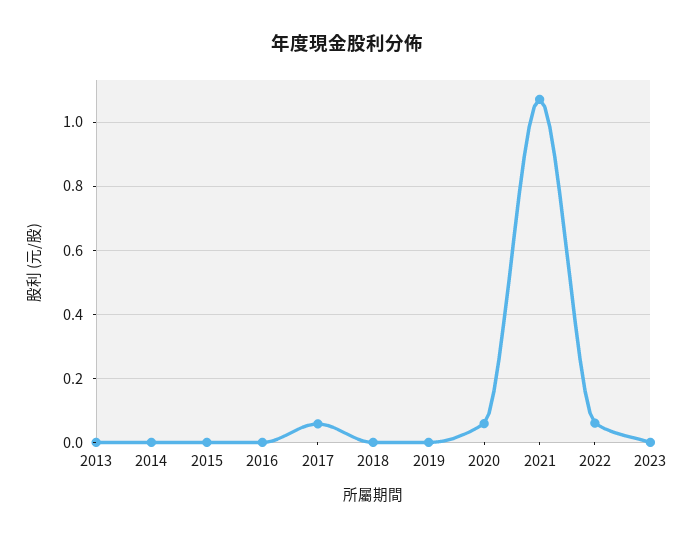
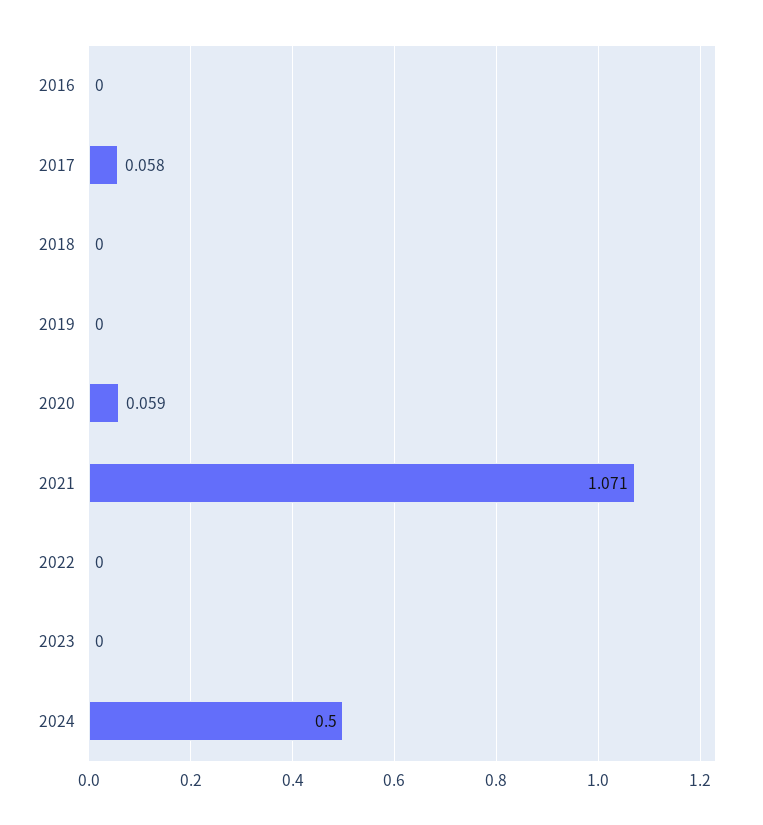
2013: 0 -> none
2014: 0 -> none
2015: 0 -> none
2022: 0.06 -> 0
2024: none -> 0.5

